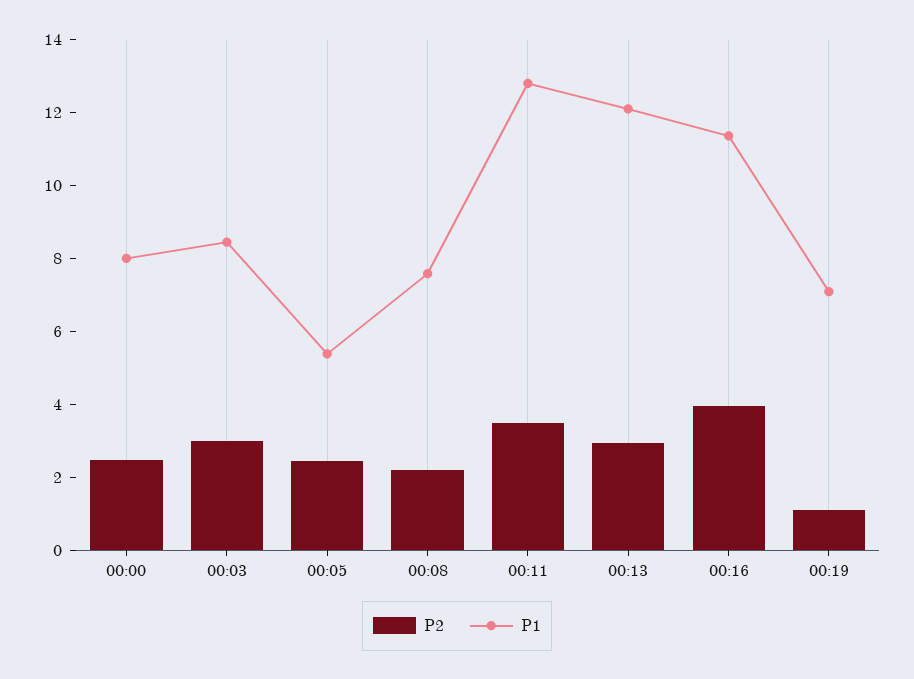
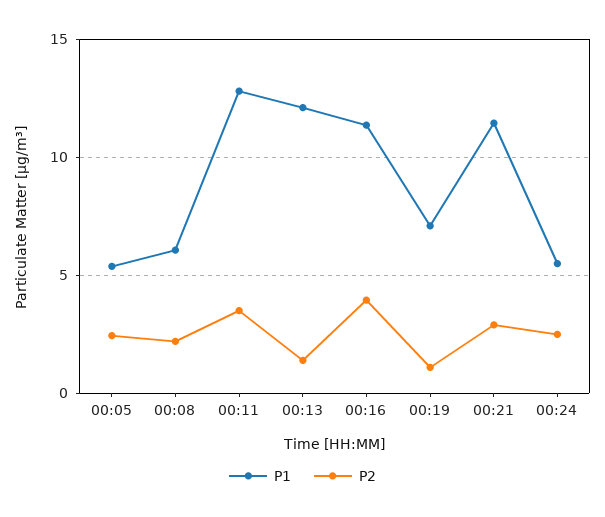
P2, 00:00: 2.5 -> none
P1, 00:00: 8 -> none
P2, 00:03: 3 -> none
P1, 00:03: 8.5 -> none
P1, 00:08: 7.5 -> 6
P2, 00:13: 3 -> 1.5
P1, 00:21: none -> 11.5
P2, 00:21: none -> 3
P1, 00:24: none -> 5.5
P2, 00:24: none -> 2.5

